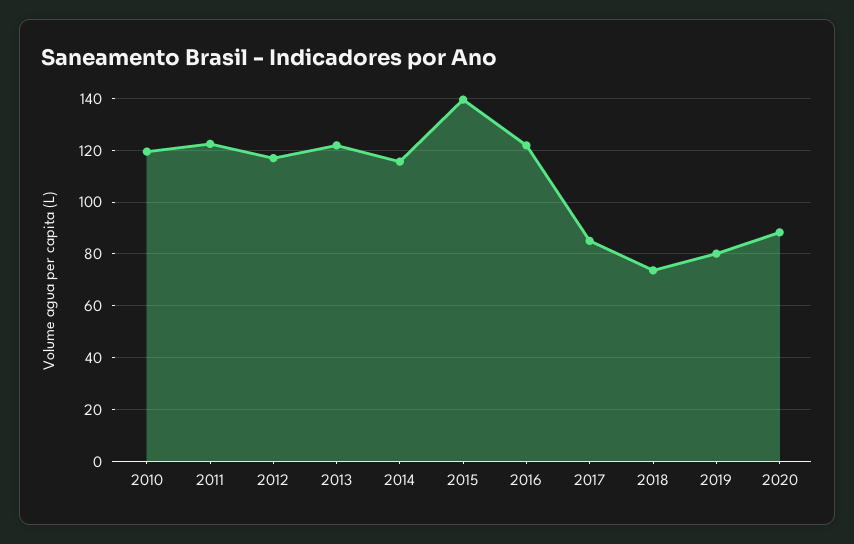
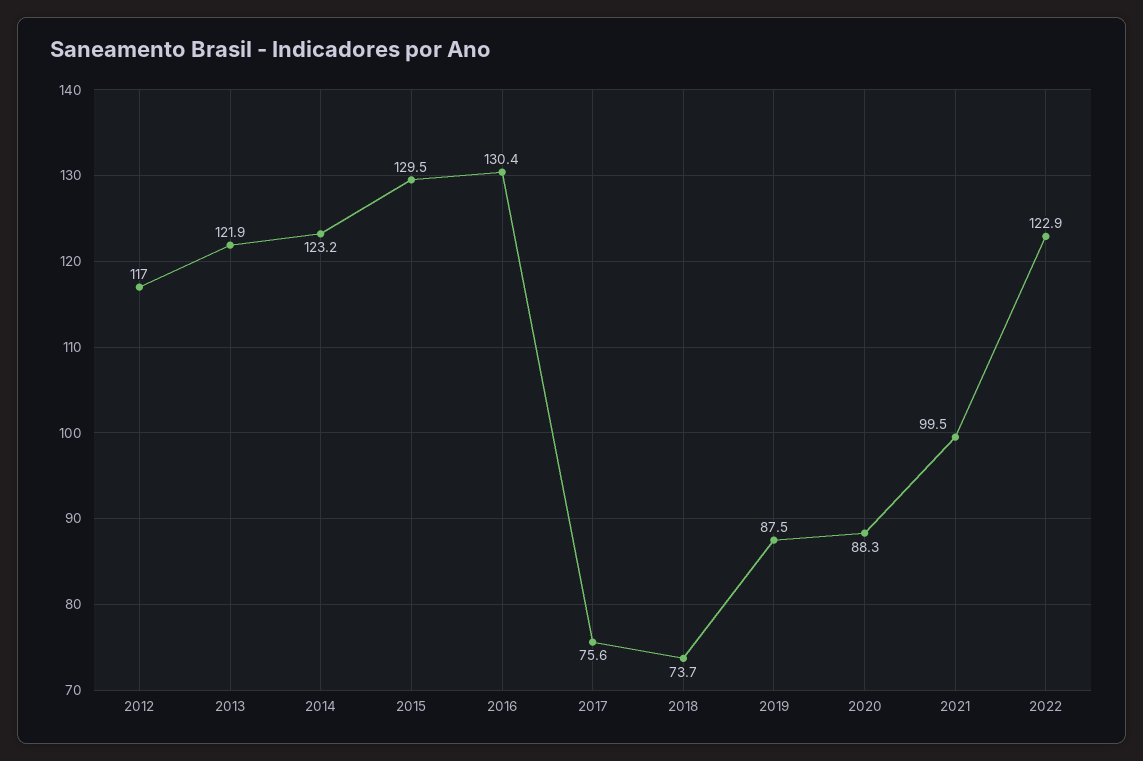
2010: 120 -> none
2011: 122.5 -> none
2014: 115 -> 123.2
2015: 140 -> 129.5
2016: 122.5 -> 130.4
2017: 85 -> 75.6
2019: 80 -> 87.5
2021: none -> 99.5
2022: none -> 122.9

